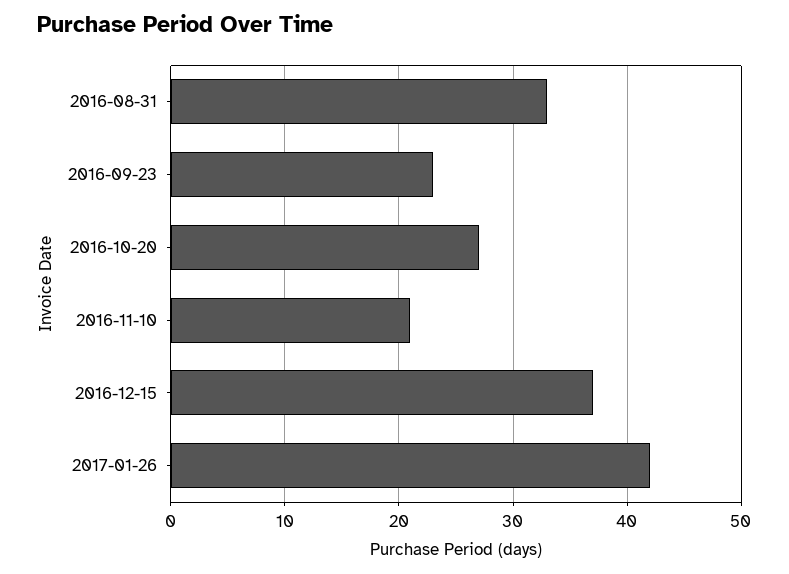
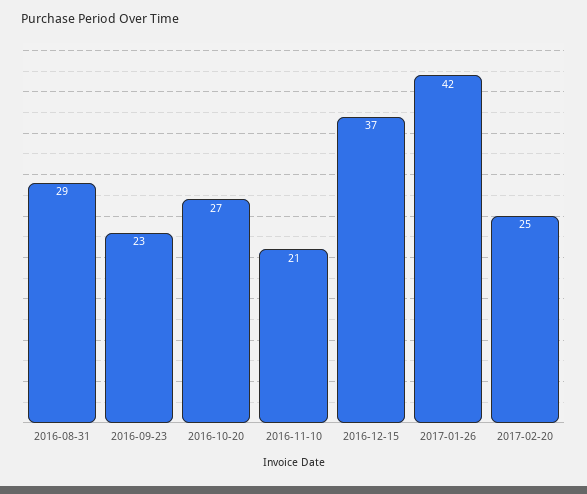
2016-08-31: 33 -> 29
2017-02-20: none -> 25

